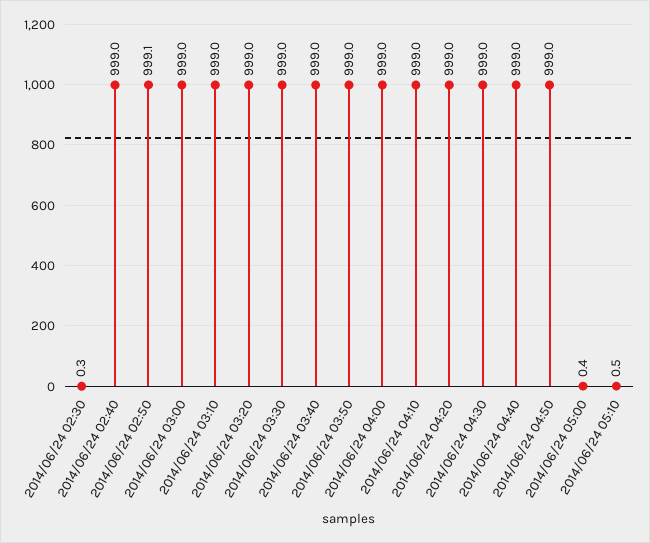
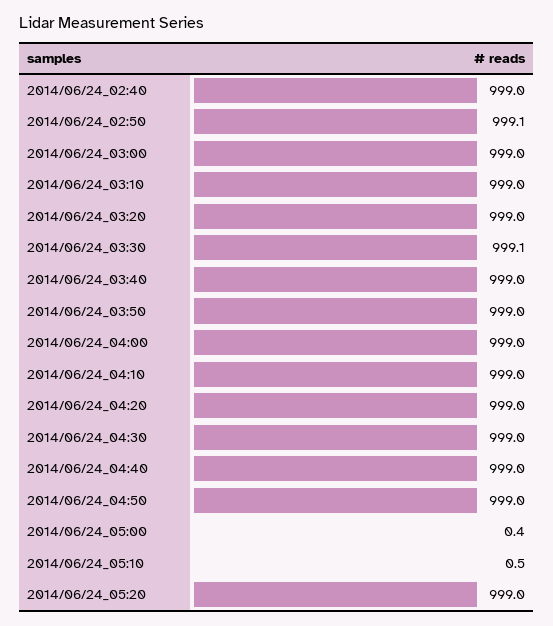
2014/06/24 02:30: 0.3 -> none
2014/06/24 03:30: 999 -> 999.1
2014/06/24_05:20: none -> 999

